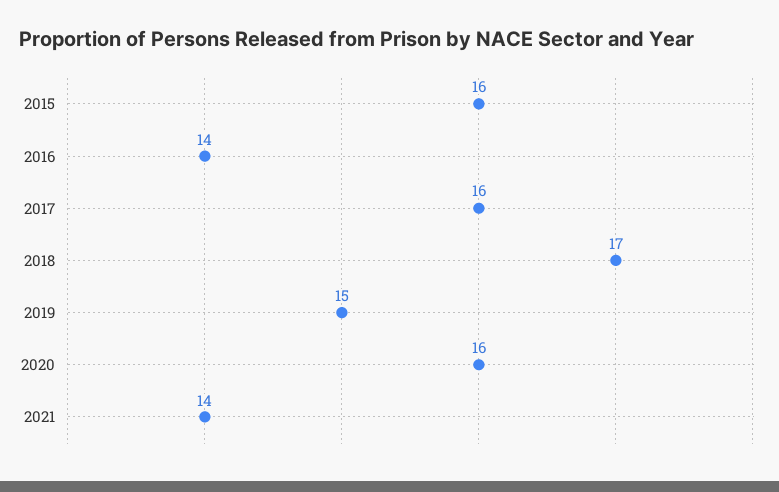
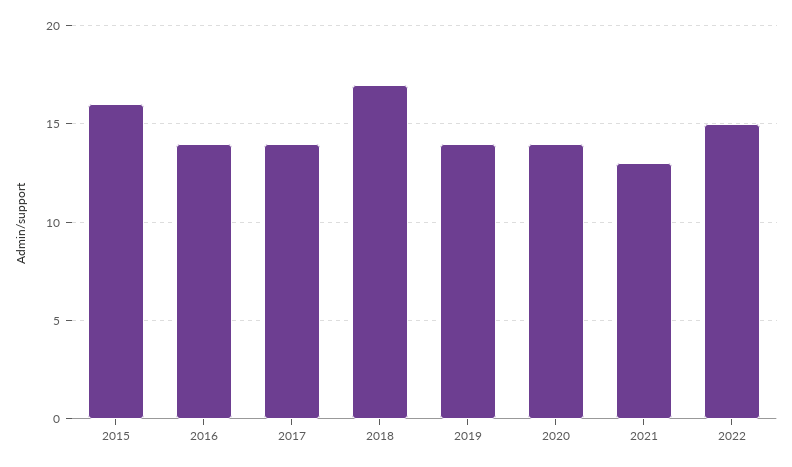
2017: 16 -> 14
2019: 15 -> 14
2020: 16 -> 14
2021: 14 -> 13
2022: none -> 15

